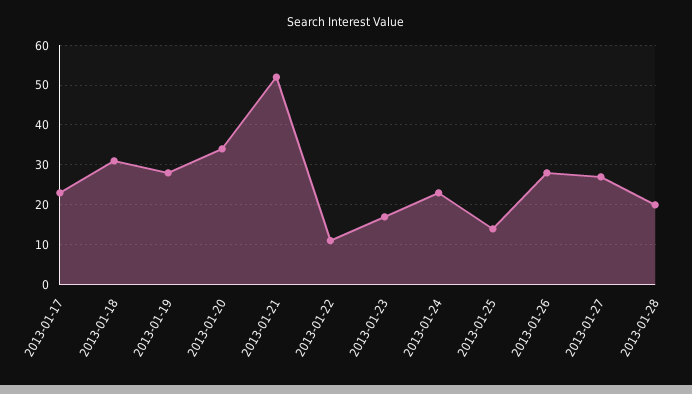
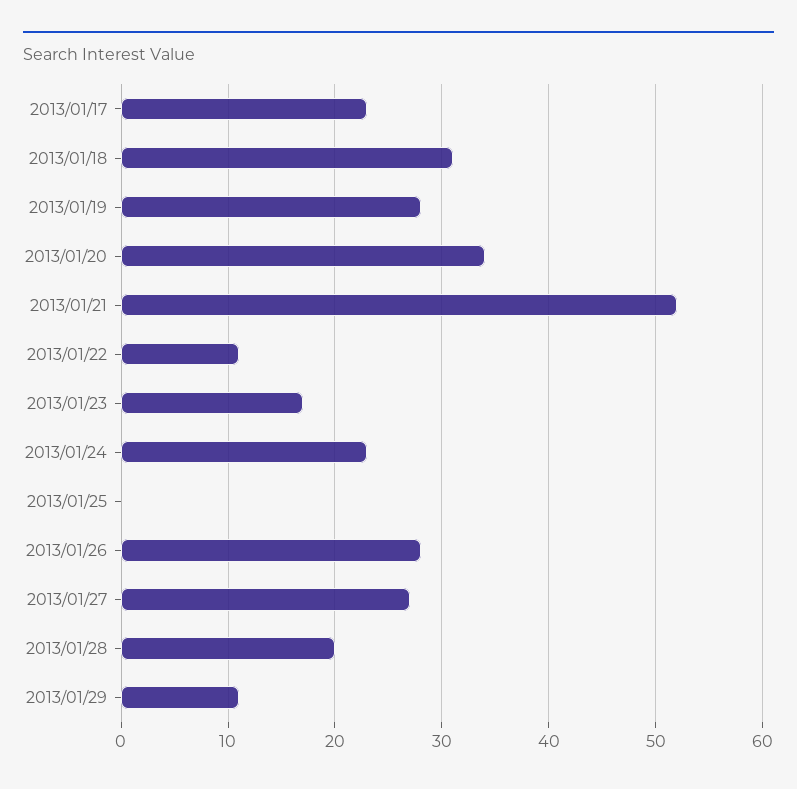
2013-01-25: 15 -> 0
2013/01/29: none -> 11

